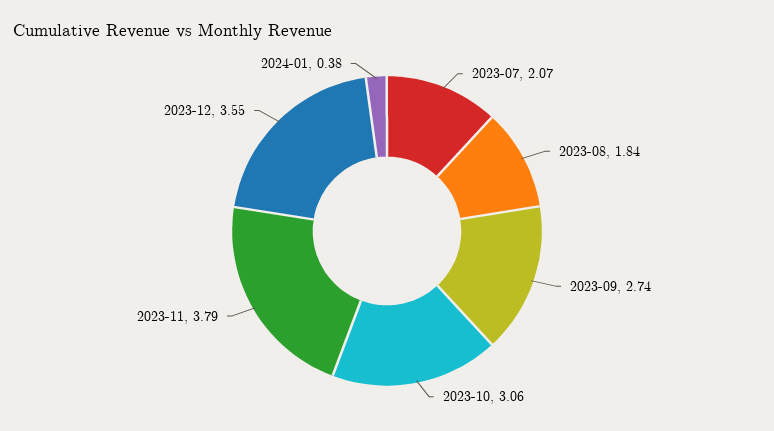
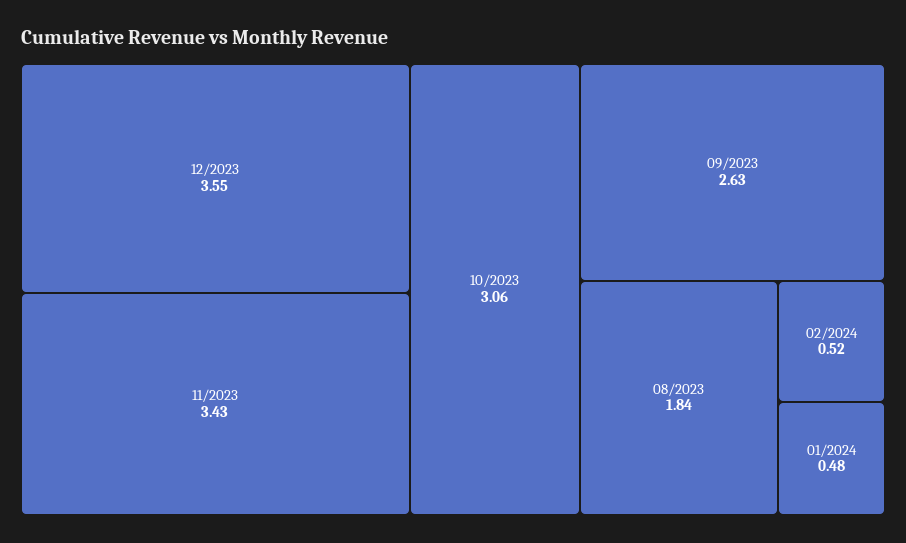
2023-07: 2.07 -> none
2023-09: 2.74 -> 2.63
2023-11: 3.79 -> 3.43
2024-01: 0.38 -> 0.48
02/2024: none -> 0.52

